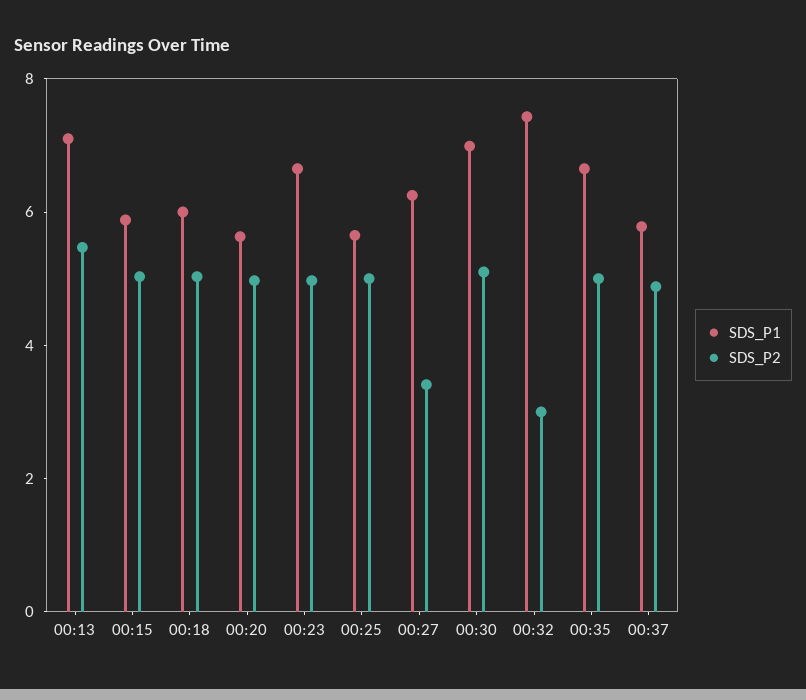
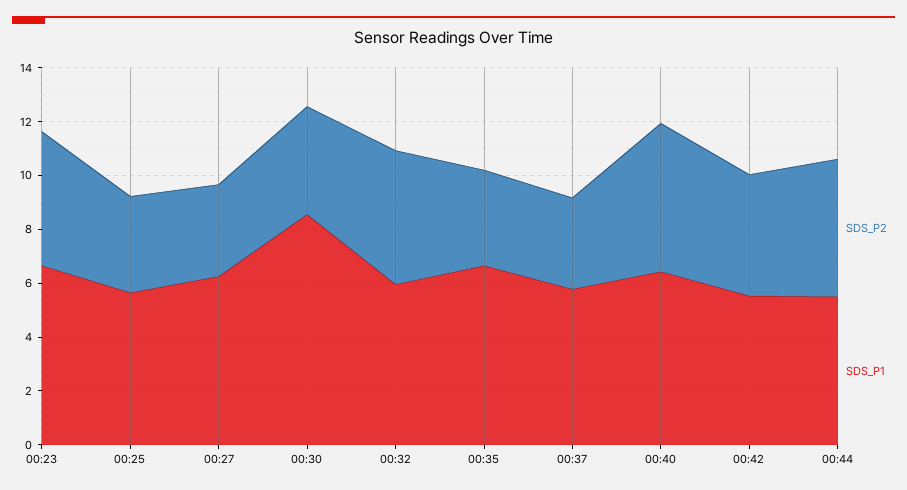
SDS_P1, 00:13: 7 -> none
SDS_P2, 00:13: 5.5 -> none
SDS_P1, 00:15: 6 -> none
SDS_P2, 00:15: 5 -> none
SDS_P1, 00:18: 6 -> none
SDS_P2, 00:18: 5 -> none
SDS_P1, 00:20: 5.5 -> none
SDS_P2, 00:20: 5 -> none
SDS_P2, 00:25: 5 -> 3.5
SDS_P1, 00:30: 7 -> 8.5
SDS_P2, 00:30: 5 -> 4
SDS_P1, 00:32: 7.5 -> 6
SDS_P2, 00:32: 3 -> 5
SDS_P2, 00:35: 5 -> 3.5
SDS_P2, 00:37: 5 -> 3.5
SDS_P2, 00:40: none -> 5.5
SDS_P1, 00:40: none -> 6.5
SDS_P2, 00:42: none -> 4.5
SDS_P1, 00:42: none -> 5.5
SDS_P2, 00:44: none -> 5
SDS_P1, 00:44: none -> 5.5

